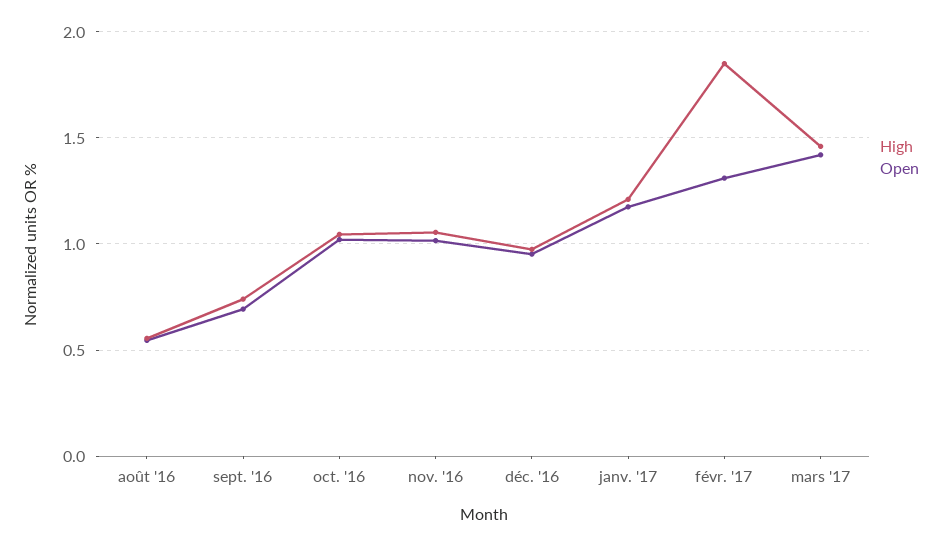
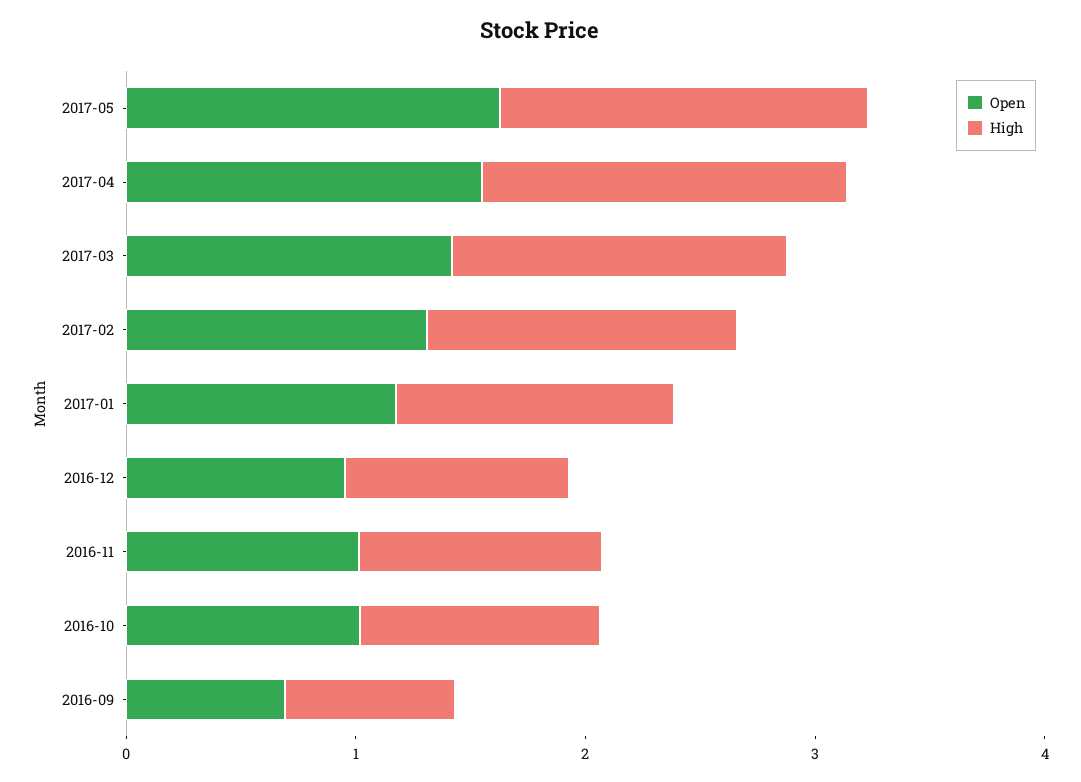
High, août '16: 0.55 -> none
Open, août '16: 0.55 -> none
High, févr. '17: 1.85 -> 1.4
Open, 2017-05: none -> 1.6
High, 2017-05: none -> 1.6
Open, 2017-04: none -> 1.6
High, 2017-04: none -> 1.6

